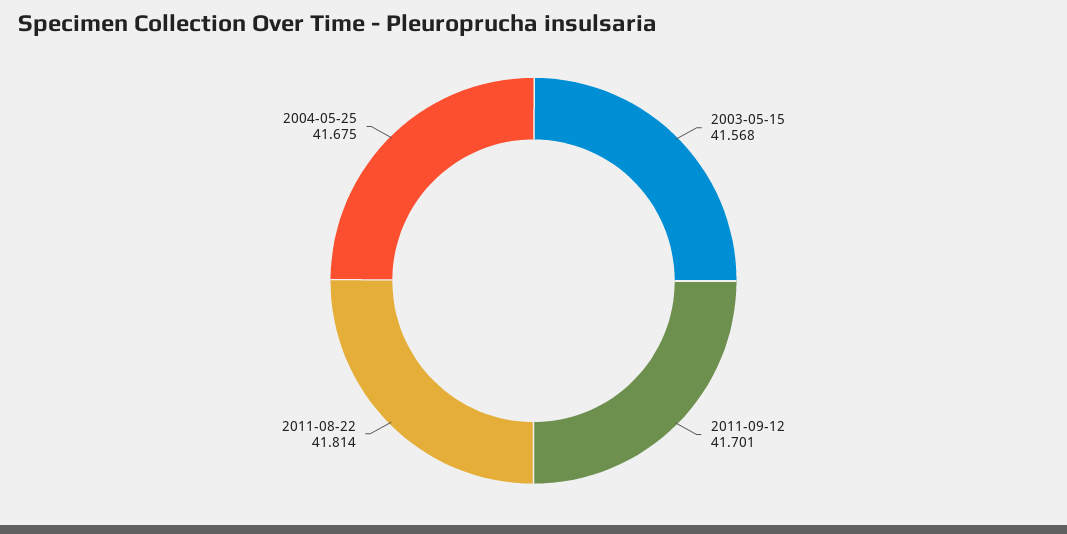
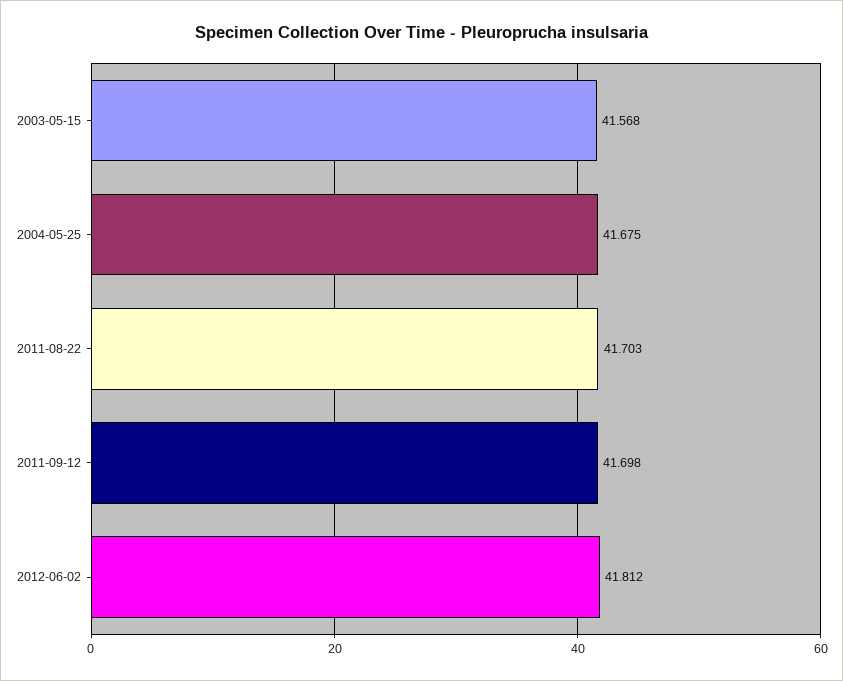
2011-09-12: 41.701 -> 41.698
2011-08-22: 41.814 -> 41.703
2012-06-02: none -> 41.812

